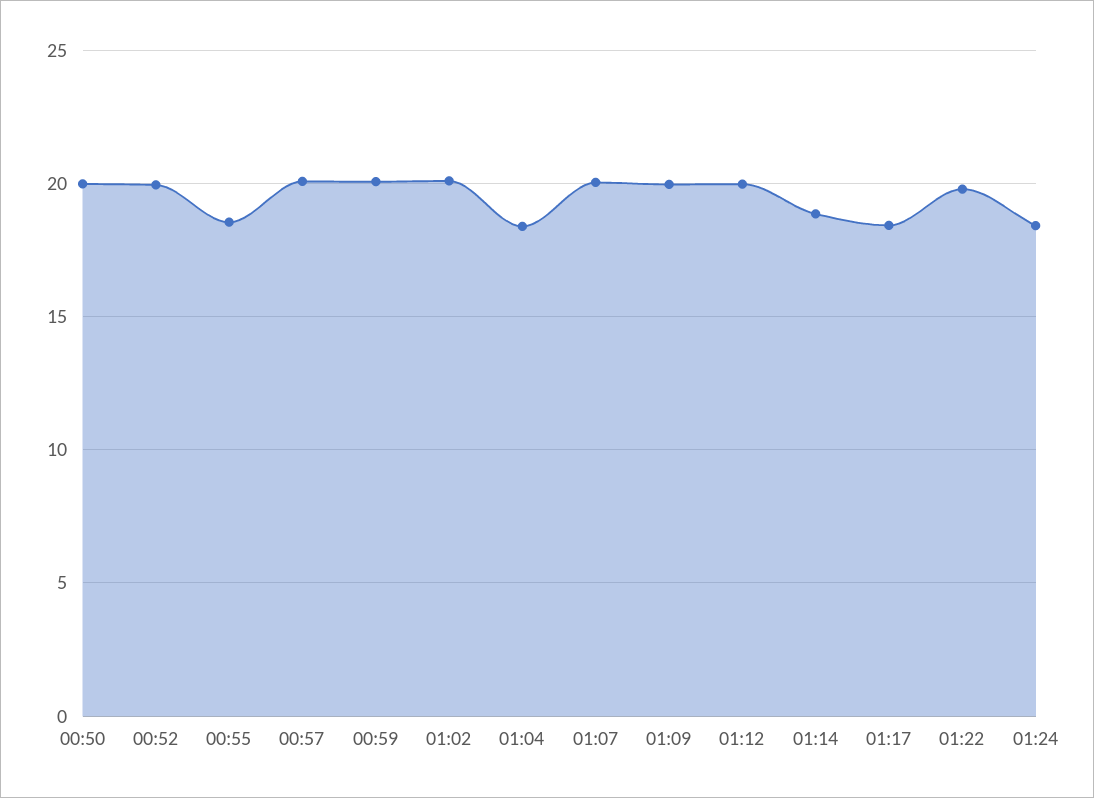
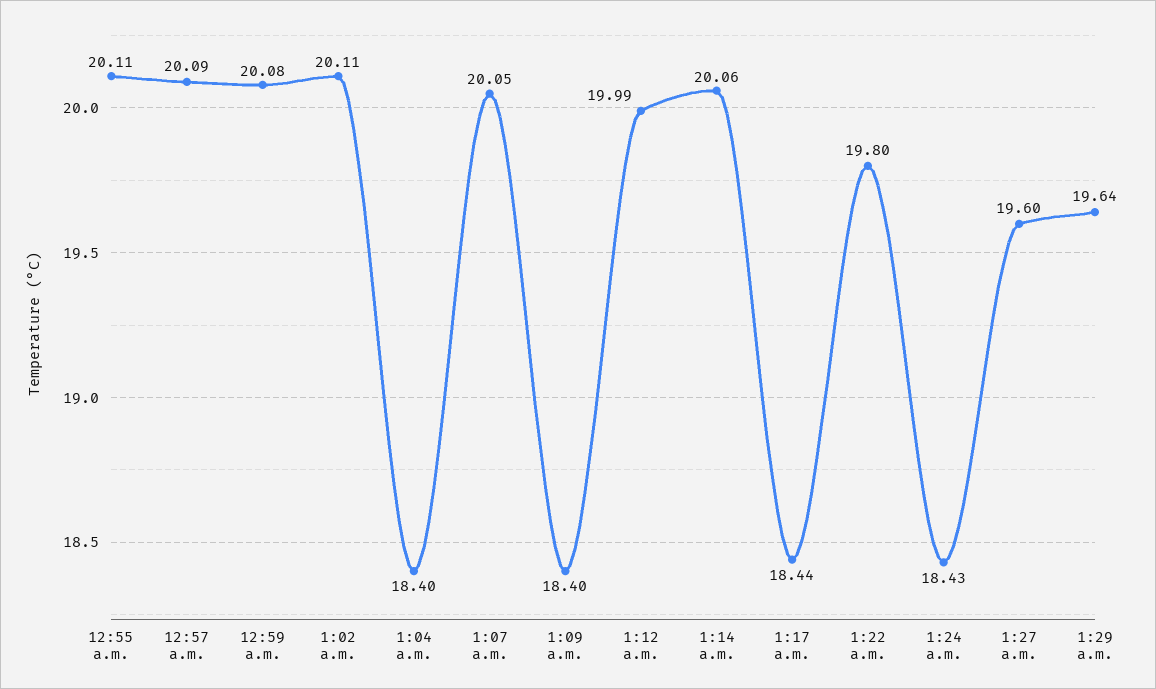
00:50: 20 -> none
00:52: 20 -> none
00:55: 18.5 -> 20.11
01:09: 20 -> 18.4
01:14: 19 -> 20.06
1:27 a.m.: none -> 19.6
1:29 a.m.: none -> 19.64

